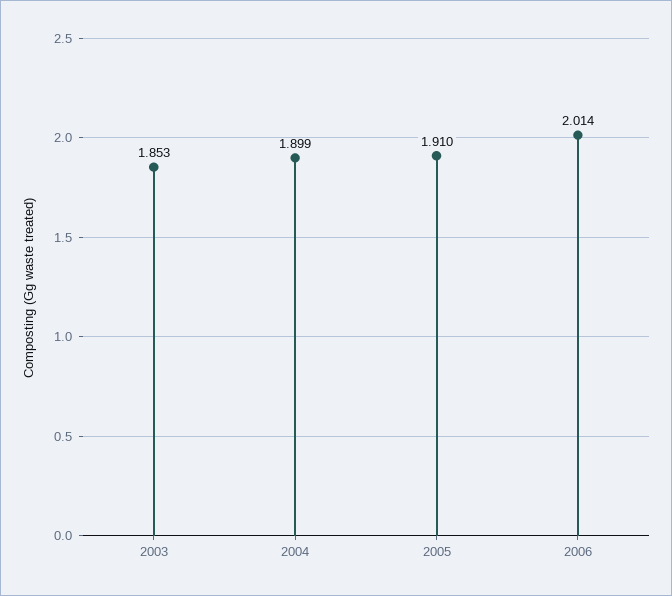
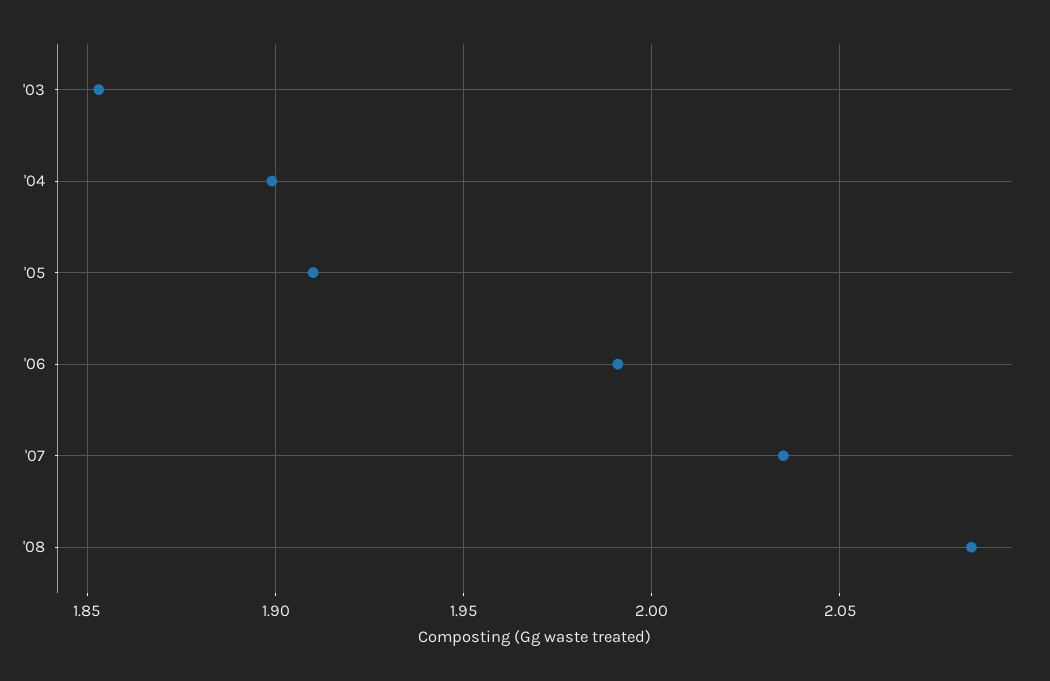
2006: 2.014 -> 1.99
'07: none -> 2.035
'08: none -> 2.085

